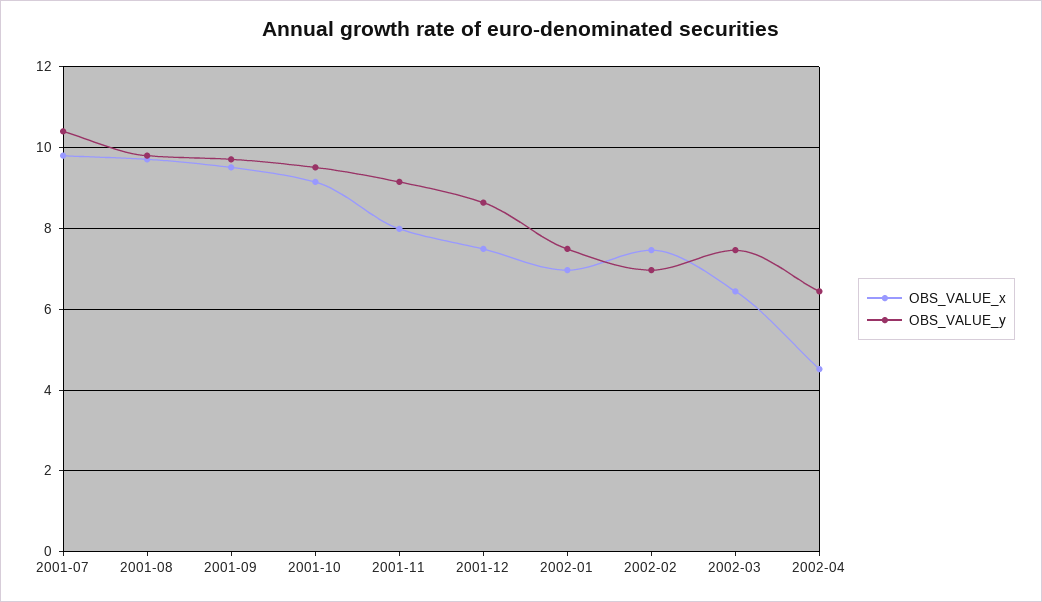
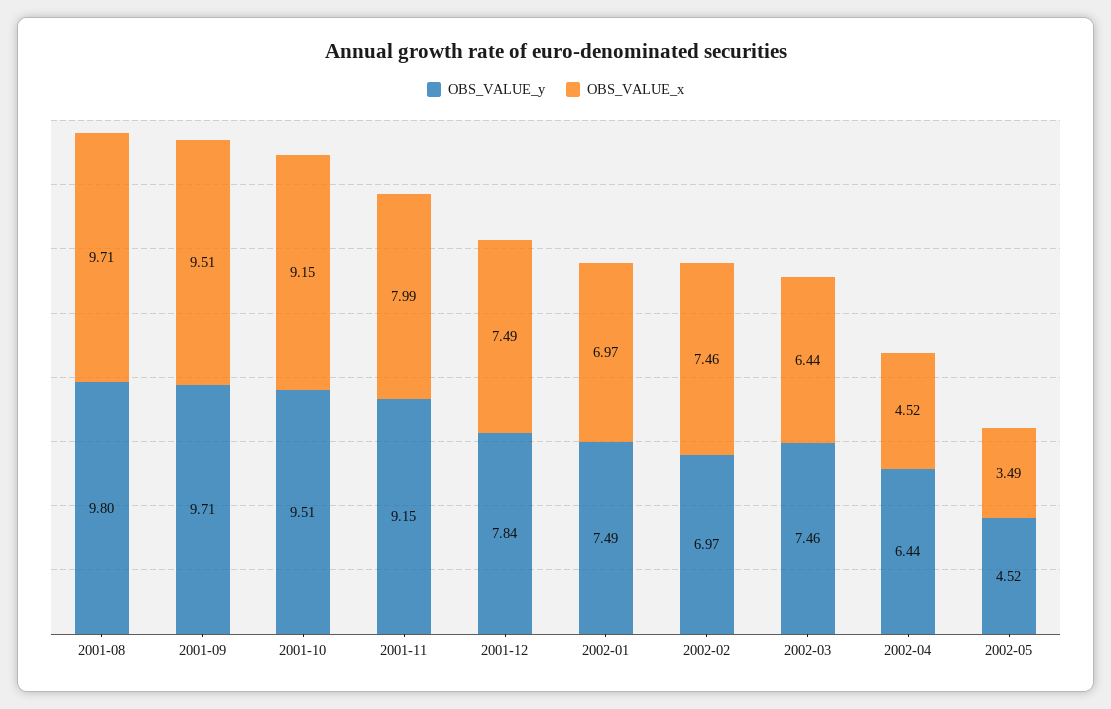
OBS_VALUE_x, 2001-07: 9.8 -> none
OBS_VALUE_y, 2001-07: 10.4 -> none
OBS_VALUE_y, 2001-12: 8.6 -> 7.84
OBS_VALUE_y, 2002-05: none -> 4.52
OBS_VALUE_x, 2002-05: none -> 3.49

